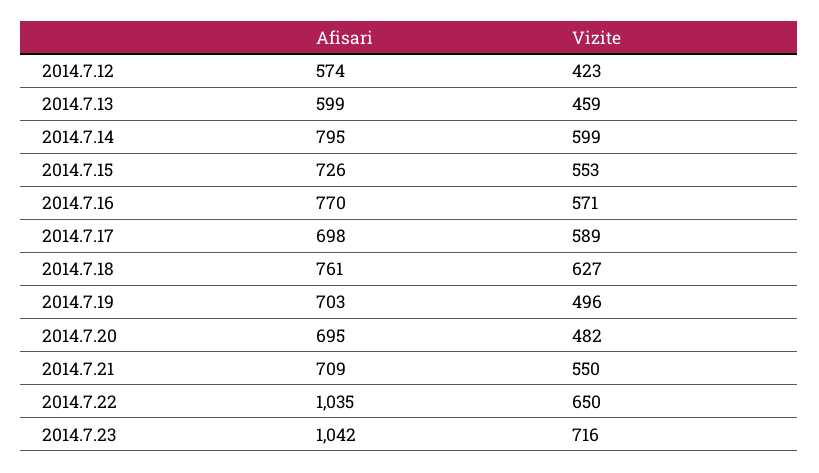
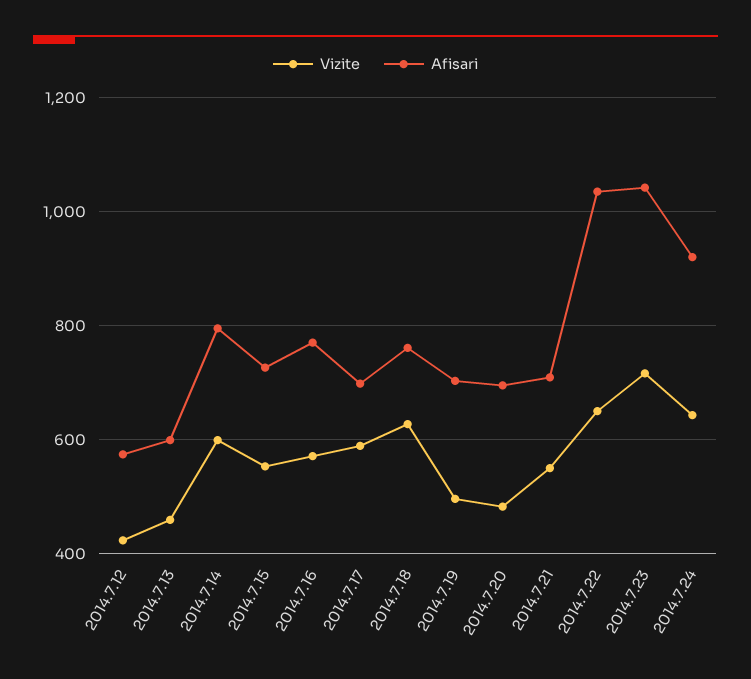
Vizite, 2014.7.24: none -> 640
Afisari, 2014.7.24: none -> 920

